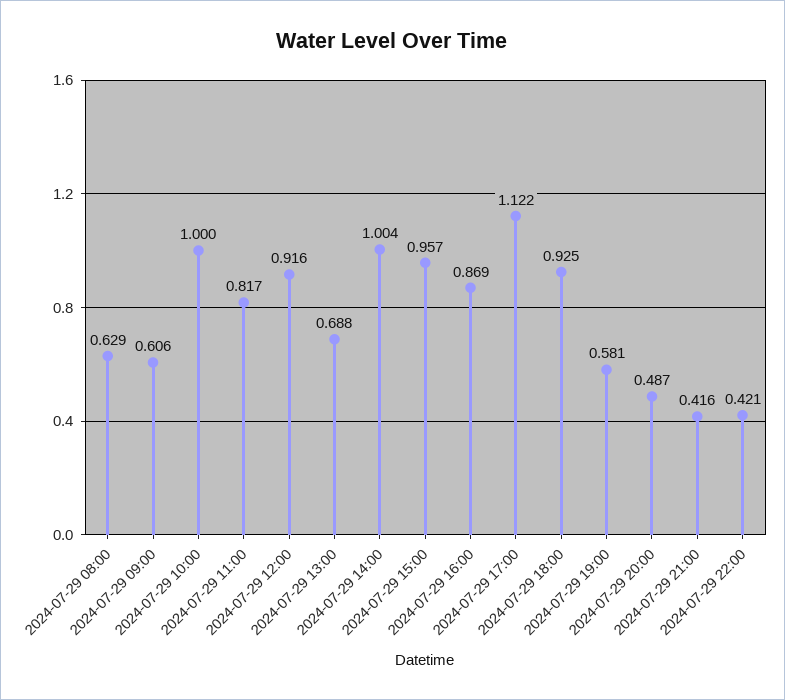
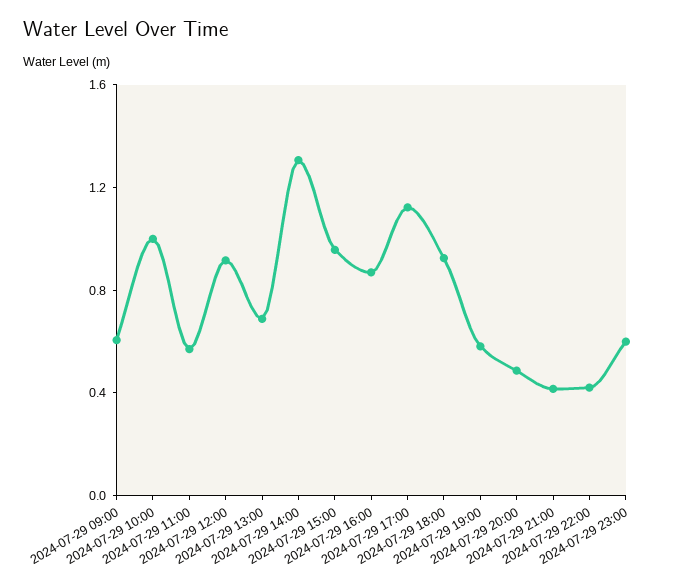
2024-07-29 08:00: 0.629 -> none
2024-07-29 11:00: 0.817 -> 0.6
2024-07-29 14:00: 1.004 -> 1.3
2024-07-29 23:00: none -> 0.6

